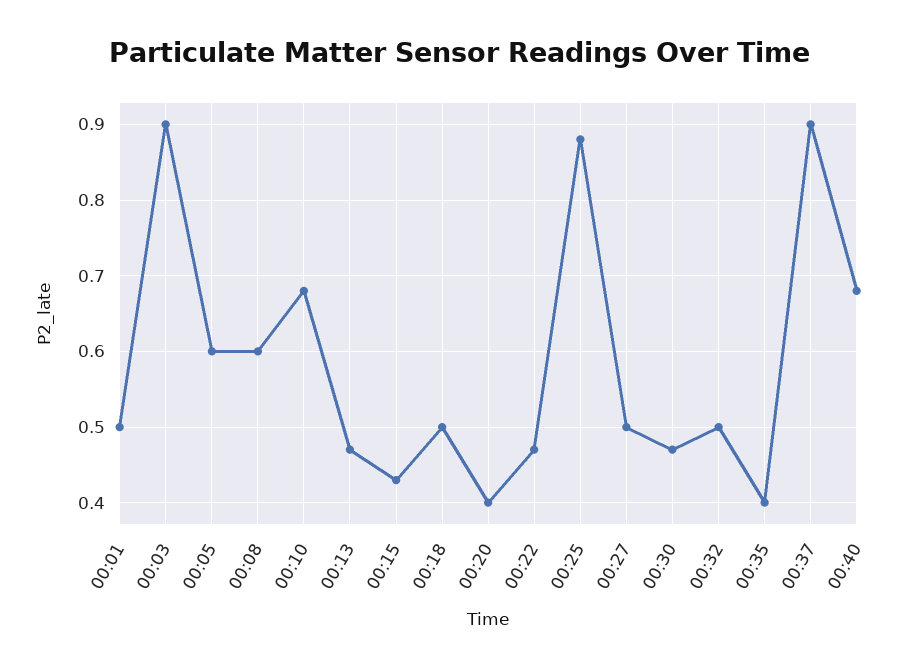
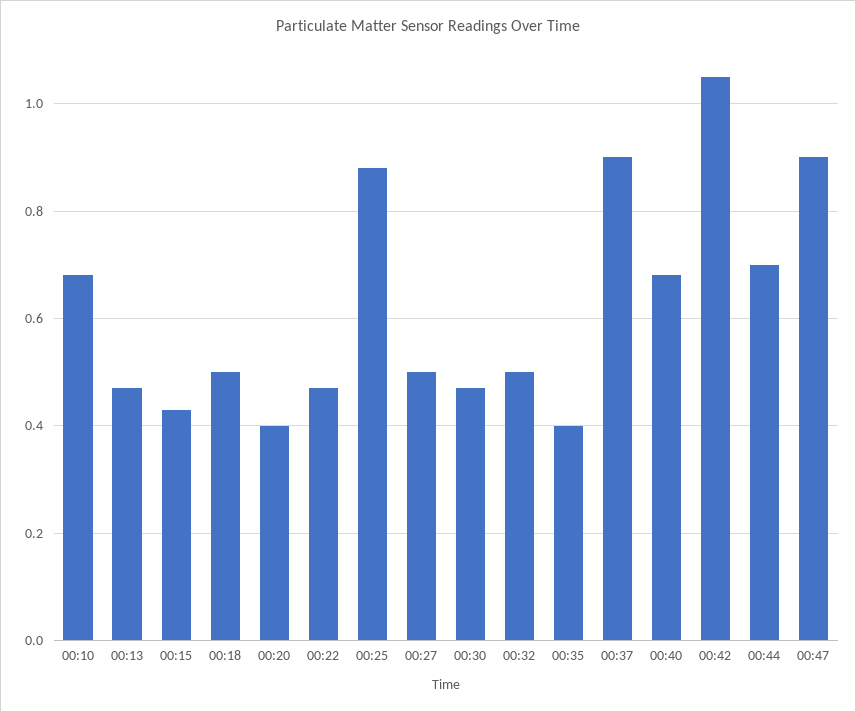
00:01: 0.5 -> none
00:03: 0.9 -> none
00:05: 0.6 -> none
00:08: 0.6 -> none
00:42: none -> 1.05
00:44: none -> 0.7
00:47: none -> 0.9

